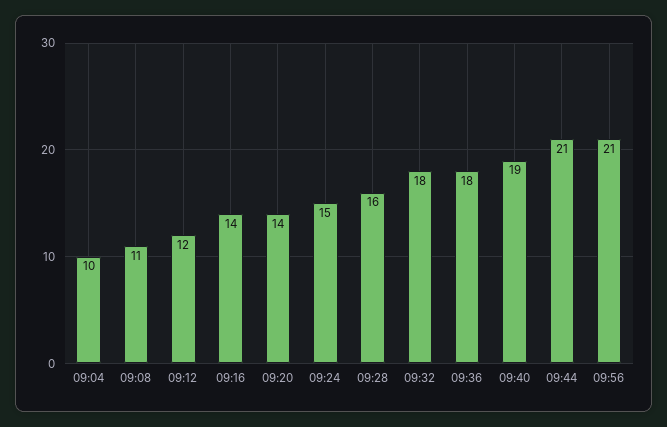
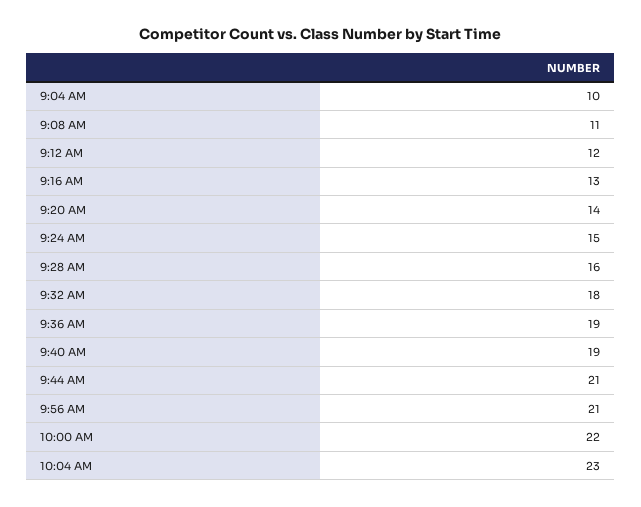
09:16: 14 -> 13
09:36: 18 -> 19
10:00 AM: none -> 22
10:04 AM: none -> 23

